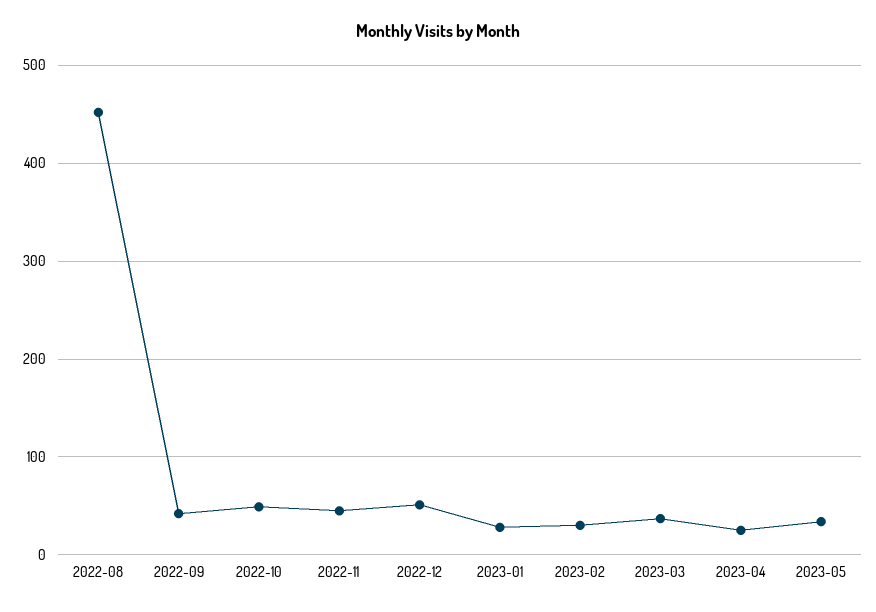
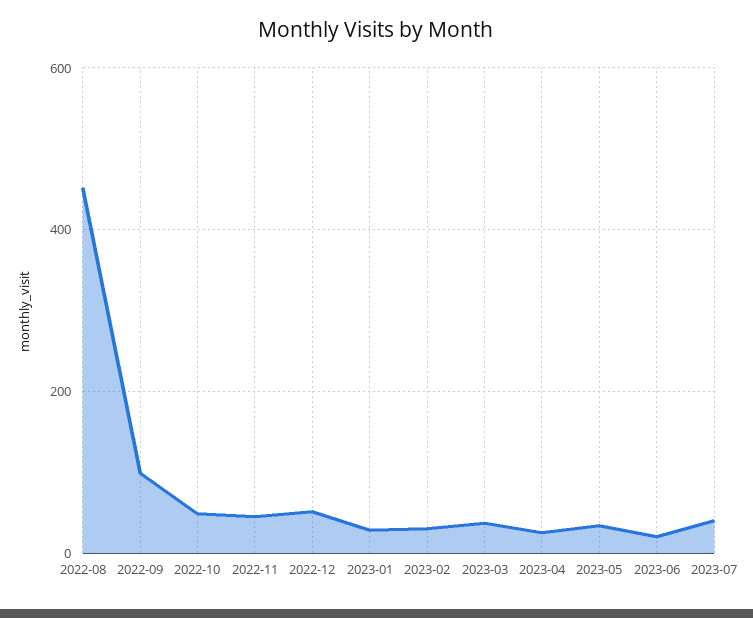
2022-09: 40 -> 100
2023-06: none -> 20
2023-07: none -> 40

